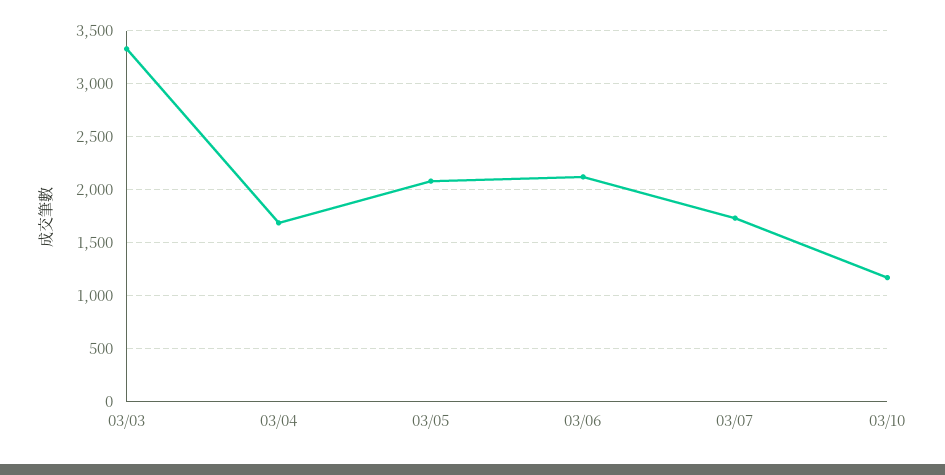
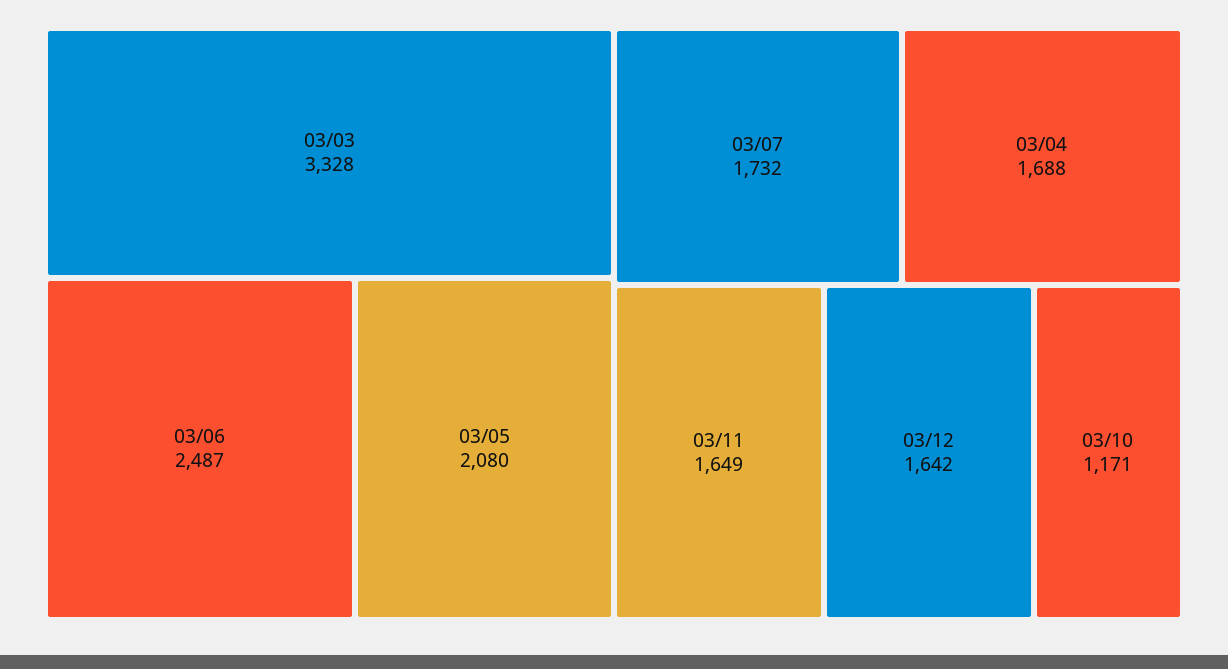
03/06: 2100 -> 2487
03/11: none -> 1649
03/12: none -> 1642

